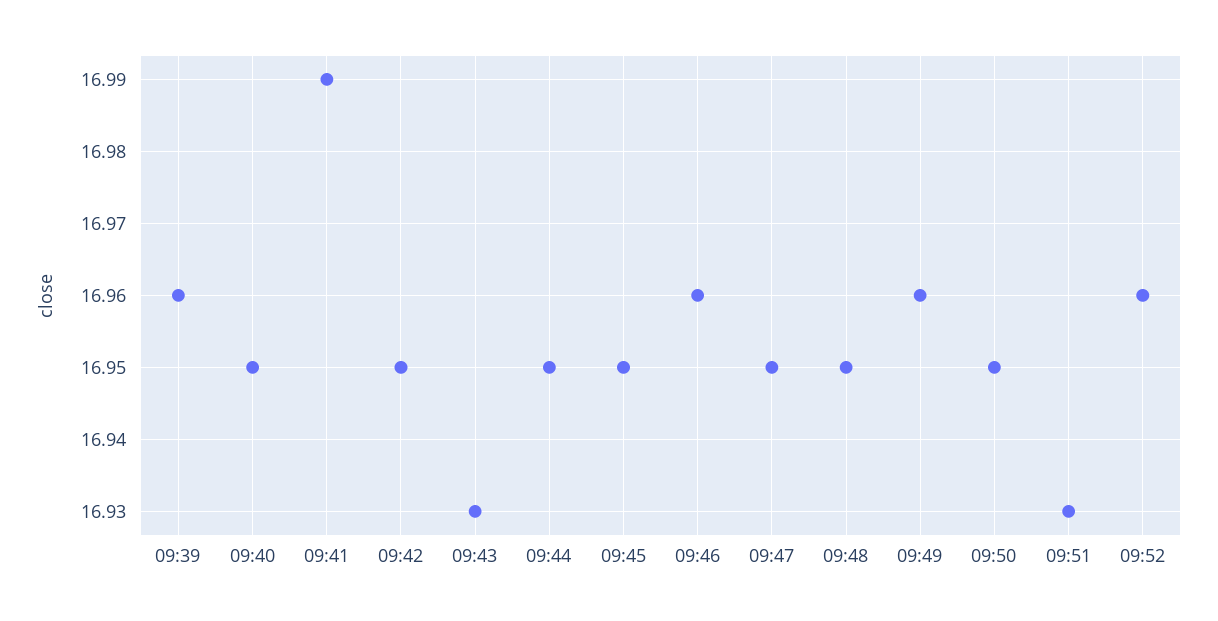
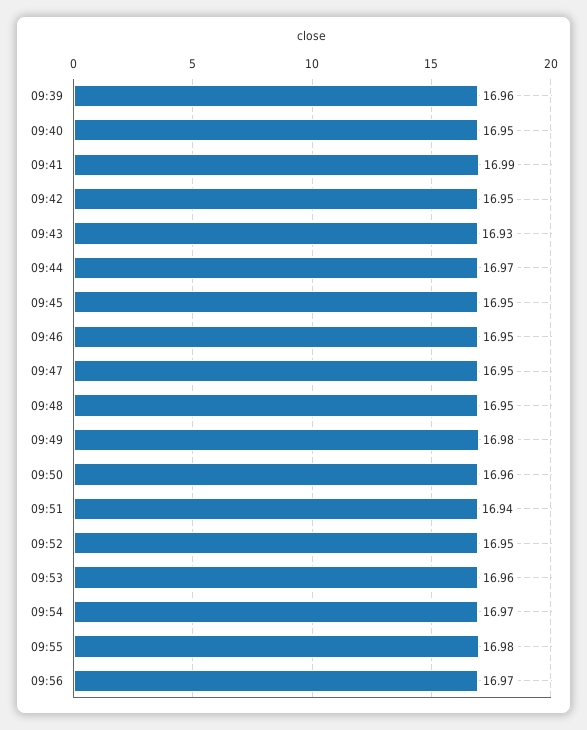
09:44: 16.95 -> 16.97
09:46: 16.96 -> 16.95
09:49: 16.96 -> 16.98
09:50: 16.95 -> 16.96
09:51: 16.93 -> 16.94
09:52: 16.96 -> 16.95
09:53: none -> 16.96
09:54: none -> 16.97
09:55: none -> 16.98
09:56: none -> 16.97

